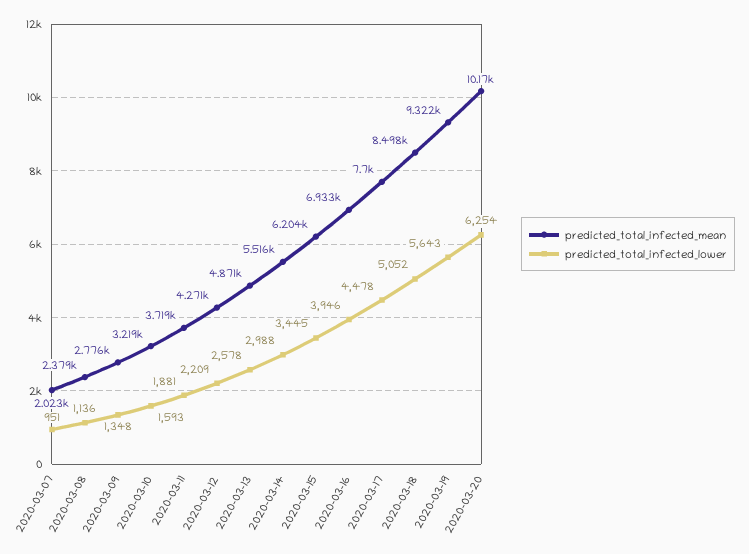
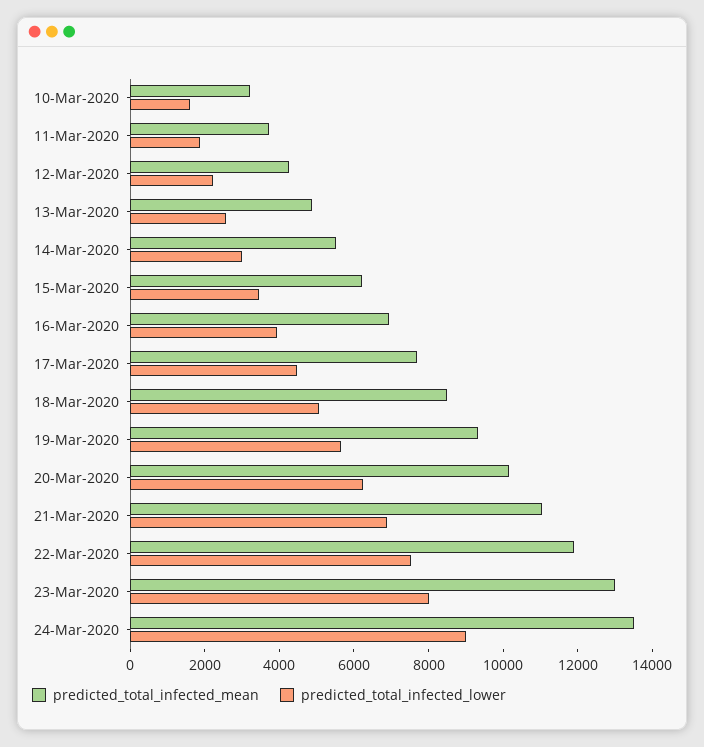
predicted_total_infected_mean, 2020-03-07: 2023 -> none
predicted_total_infected_lower, 2020-03-07: 951 -> none
predicted_total_infected_mean, 2020-03-08: 2379 -> none
predicted_total_infected_lower, 2020-03-08: 1136 -> none
predicted_total_infected_mean, 2020-03-09: 2776 -> none
predicted_total_infected_lower, 2020-03-09: 1348 -> none
predicted_total_infected_mean, 21-Mar-2020: none -> 11000
predicted_total_infected_lower, 21-Mar-2020: none -> 7000
predicted_total_infected_mean, 22-Mar-2020: none -> 12000
predicted_total_infected_lower, 22-Mar-2020: none -> 7500
predicted_total_infected_mean, 23-Mar-2020: none -> 13000
predicted_total_infected_lower, 23-Mar-2020: none -> 8000
predicted_total_infected_mean, 24-Mar-2020: none -> 13500
predicted_total_infected_lower, 24-Mar-2020: none -> 9000

